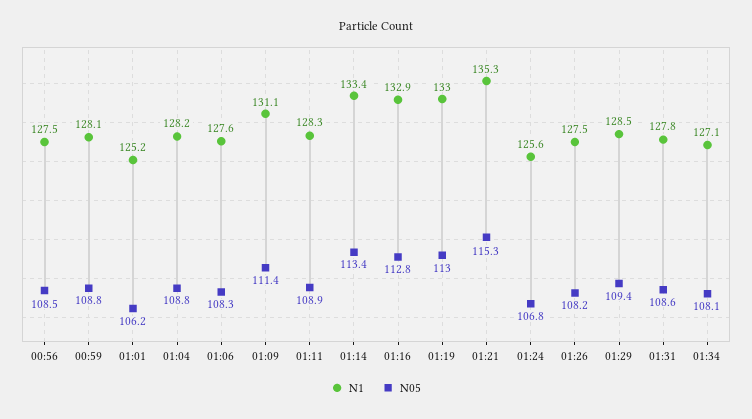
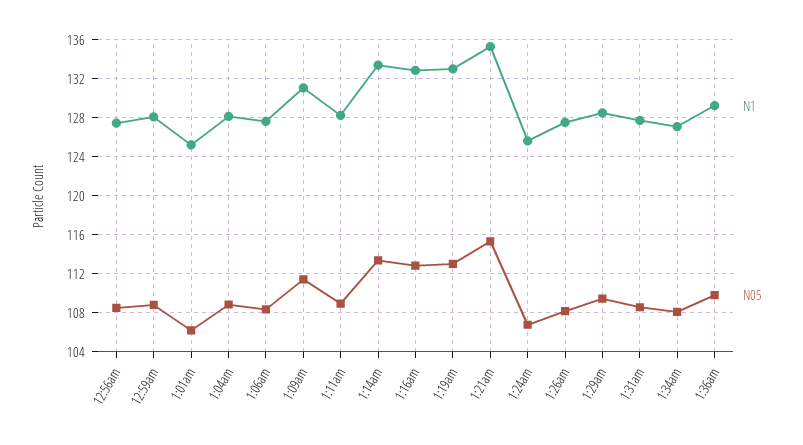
N1, 1:36am: none -> 129
N05, 1:36am: none -> 110

